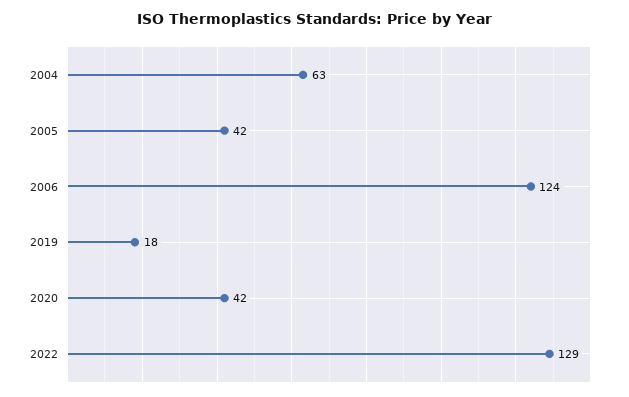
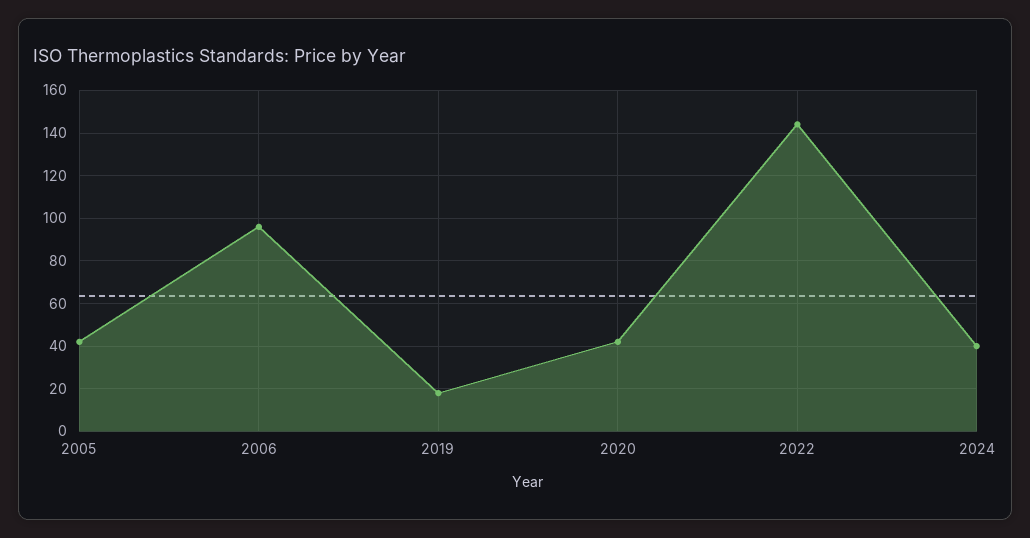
2004: 63 -> none
2006: 124 -> 95
2022: 129 -> 145
2024: none -> 40

